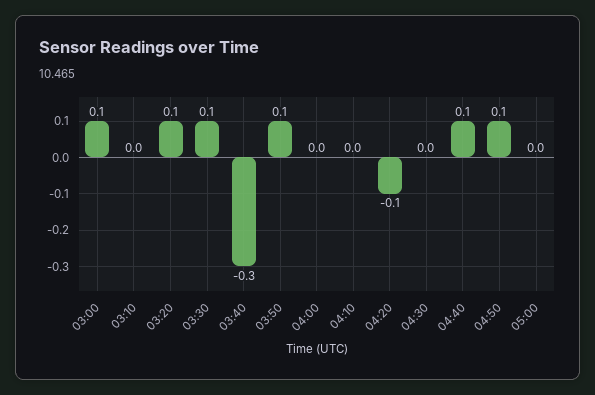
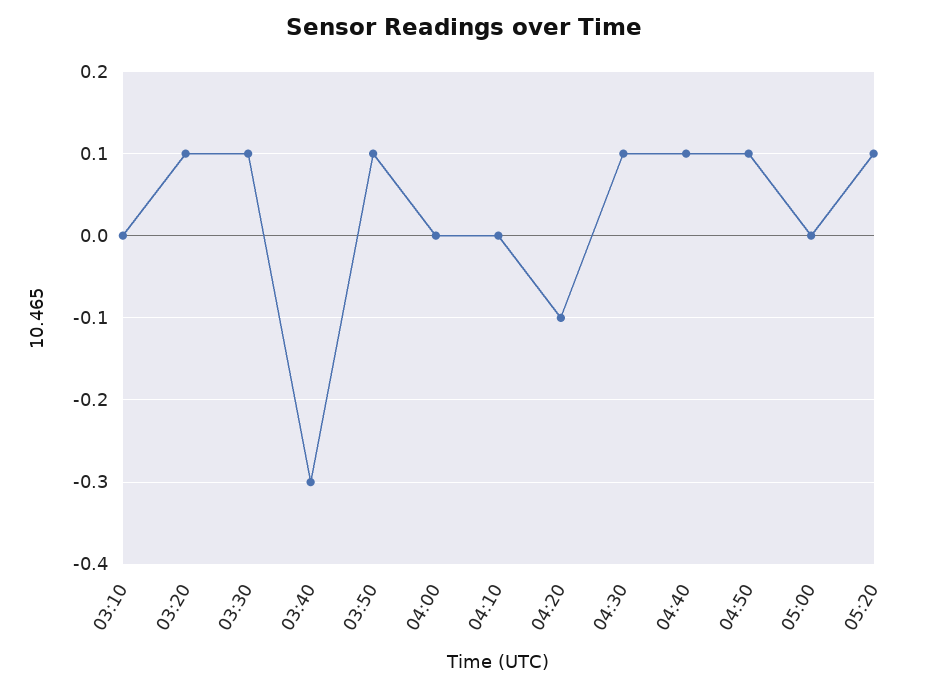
03:00: 0.1 -> none
04:30: 0 -> 0.1
05:20: none -> 0.1

